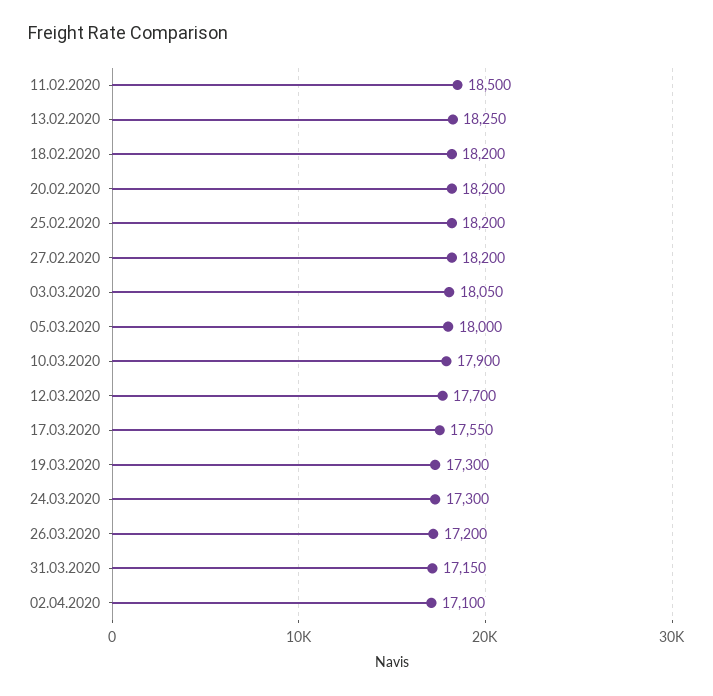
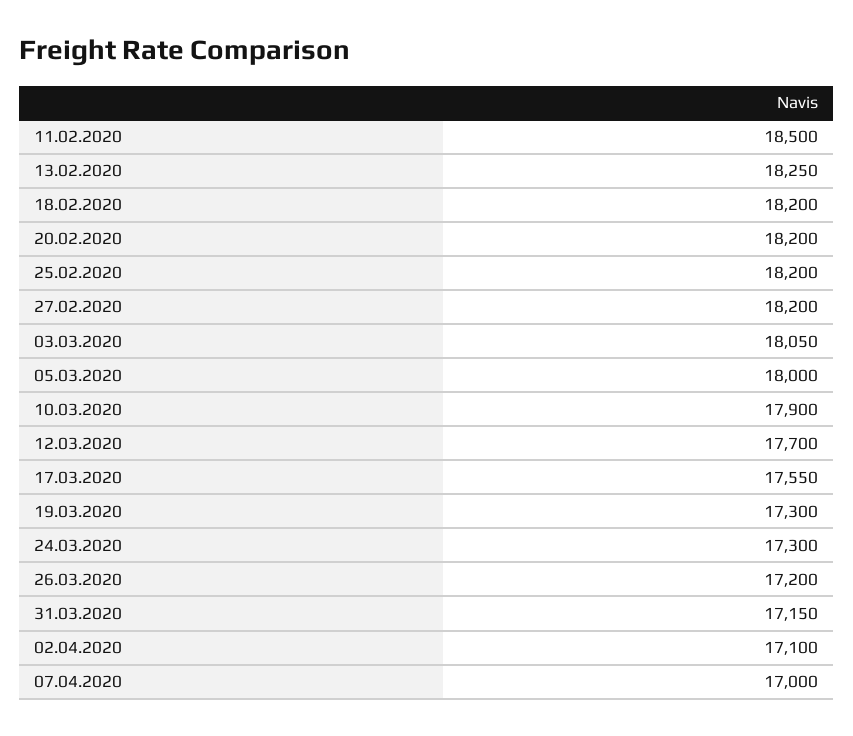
07.04.2020: none -> 17000

